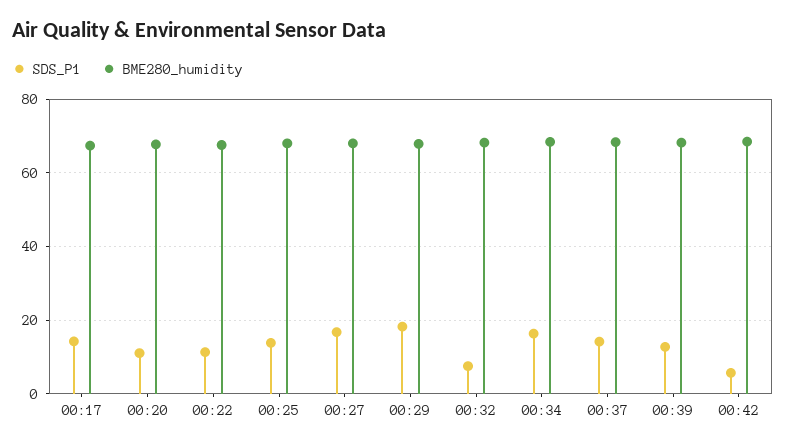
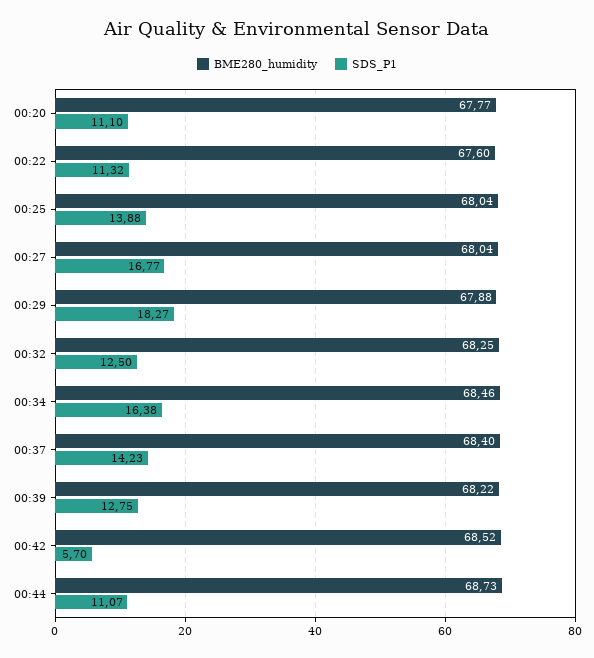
SDS_P1, 00:17: 14 -> none
BME280_humidity, 00:17: 68 -> none
SDS_P1, 00:32: 8 -> 12.5
BME280_humidity, 00:44: none -> 68.73
SDS_P1, 00:44: none -> 11.07

